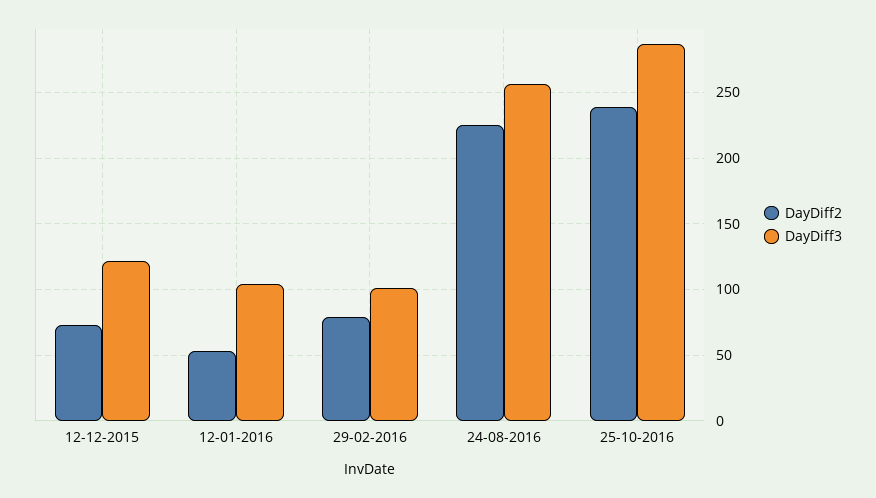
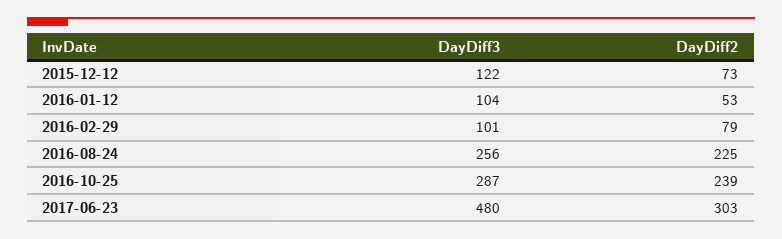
DayDiff3, 2017-06-23: none -> 480
DayDiff2, 2017-06-23: none -> 303

